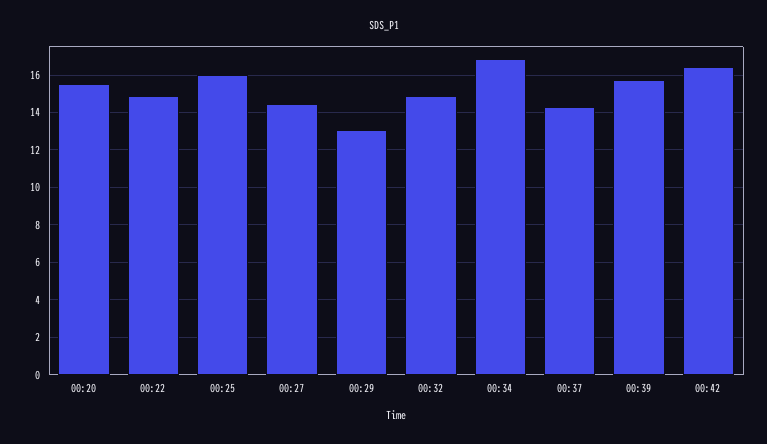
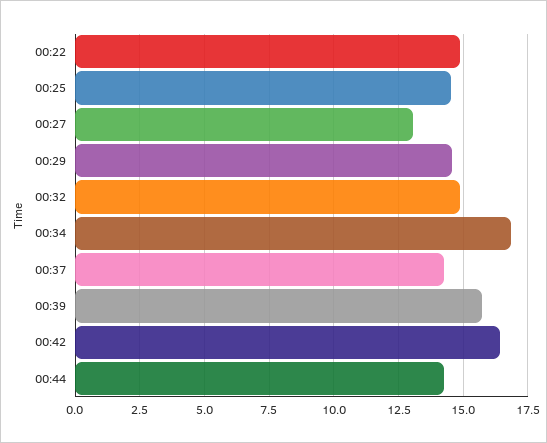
00:20: 15.5 -> none
00:25: 16 -> 14.5
00:27: 14.5 -> 13
00:29: 13 -> 14.5
00:44: none -> 14.25

